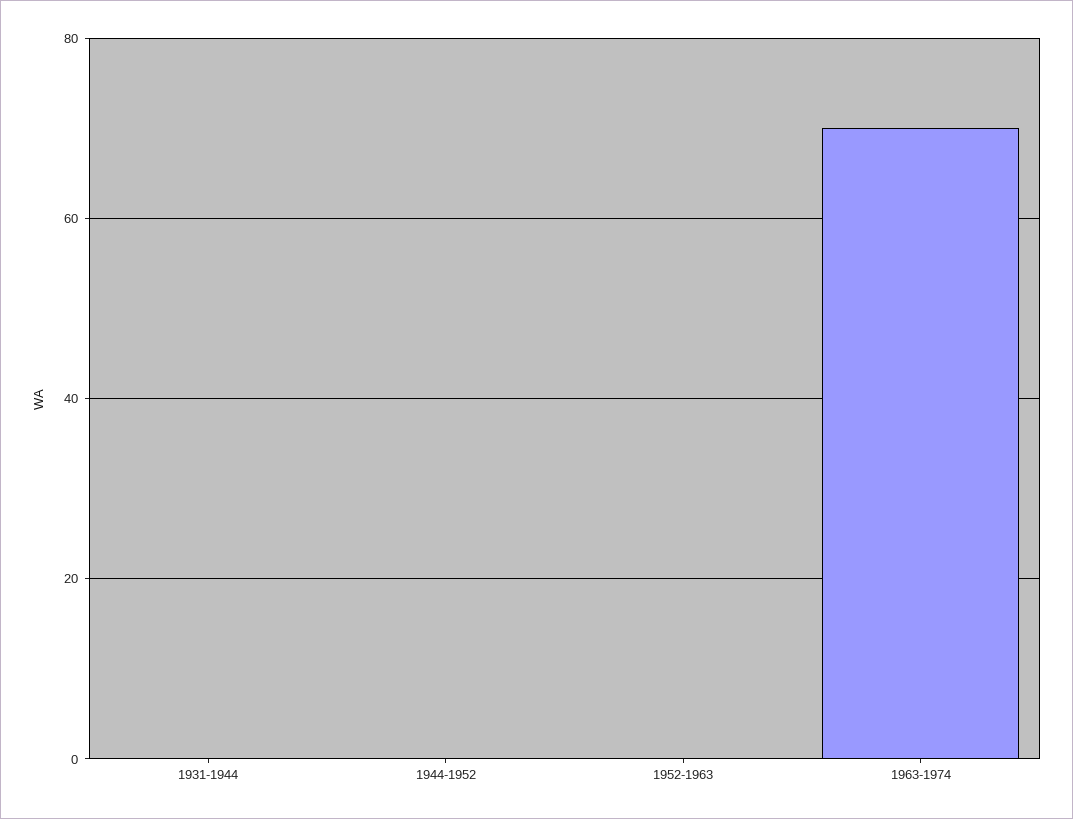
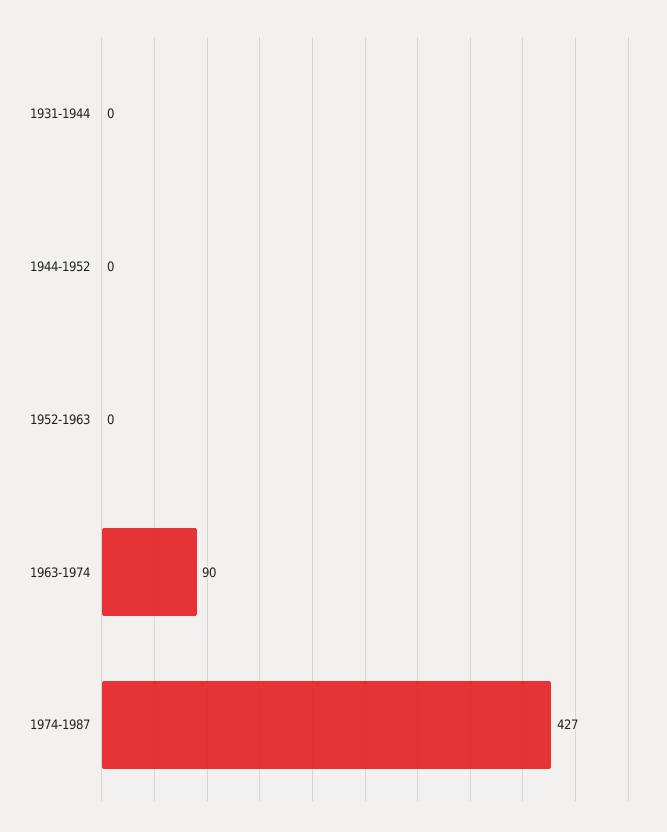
1963-1974: 70 -> 90
1974-1987: none -> 427

